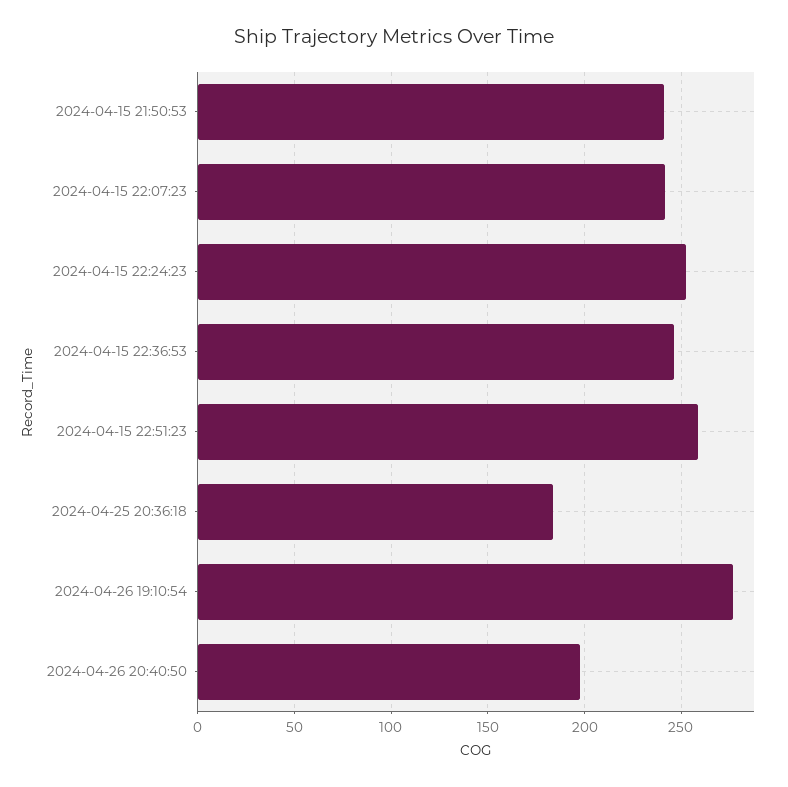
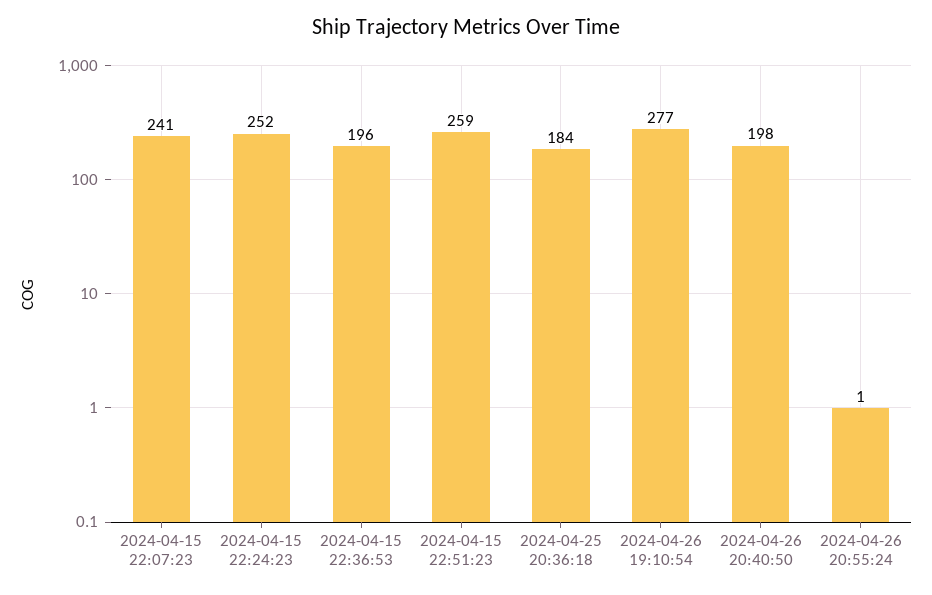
2024-04-15 21:50:53: 240 -> none
2024-04-15 22:36:53: 245 -> 196
2024-04-26 20:55:24: none -> 1

